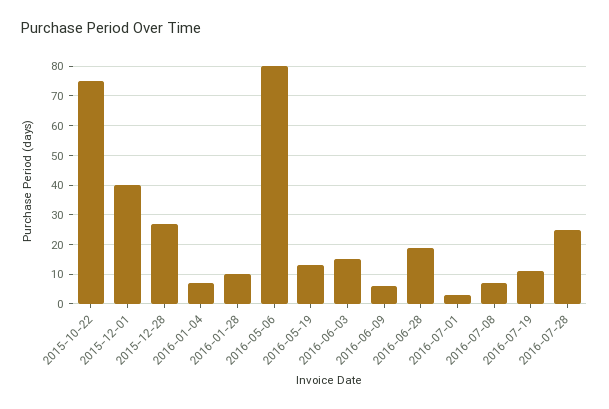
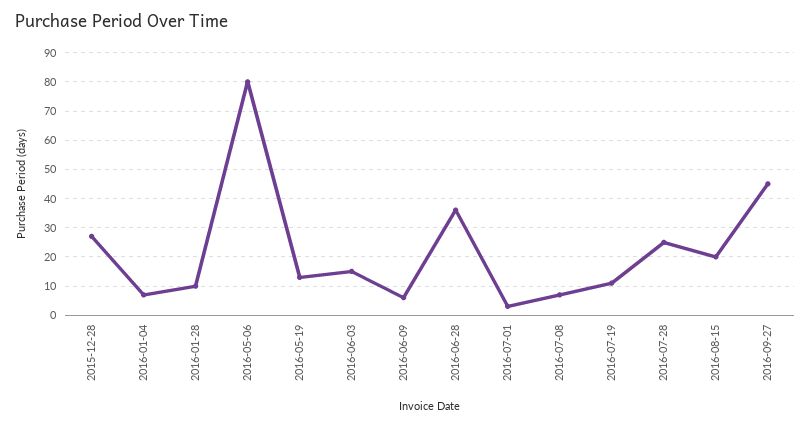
2015-10-22: 75 -> none
2015-12-01: 40 -> none
2016-06-28: 20 -> 35
2016-08-15: none -> 20
2016-09-27: none -> 45

